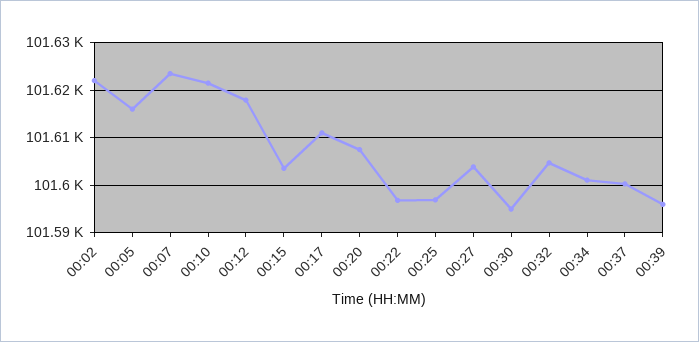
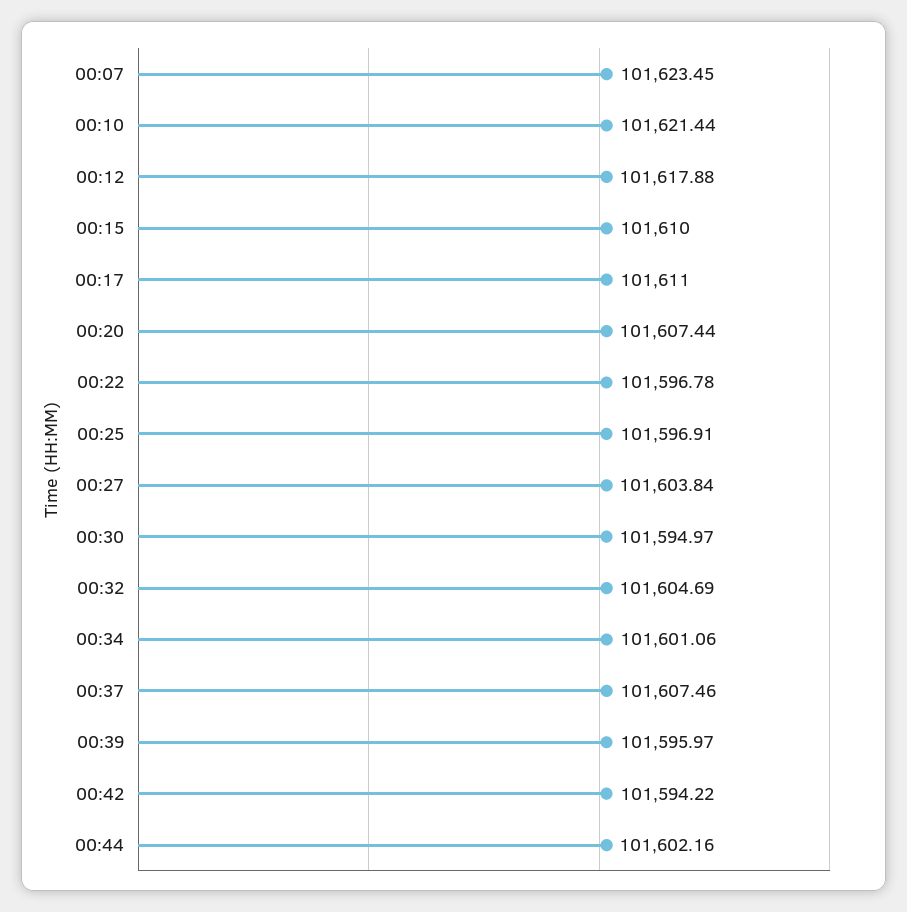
00:02: 101622 -> none
00:05: 101616 -> none
00:15: 101604 -> 101610
00:37: 101600 -> 101607.46
00:42: none -> 101594.22
00:44: none -> 101602.16

